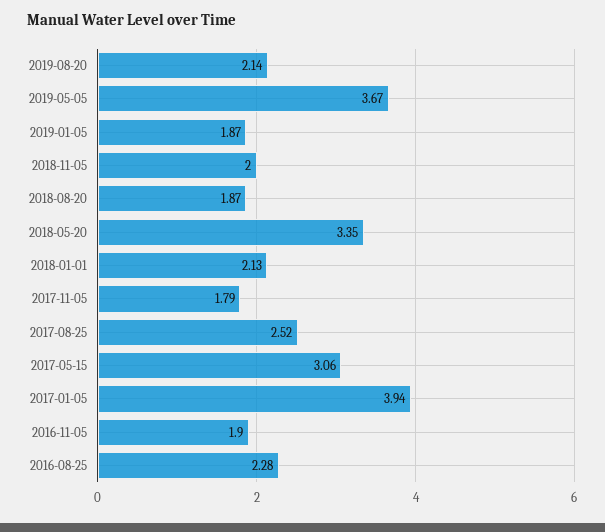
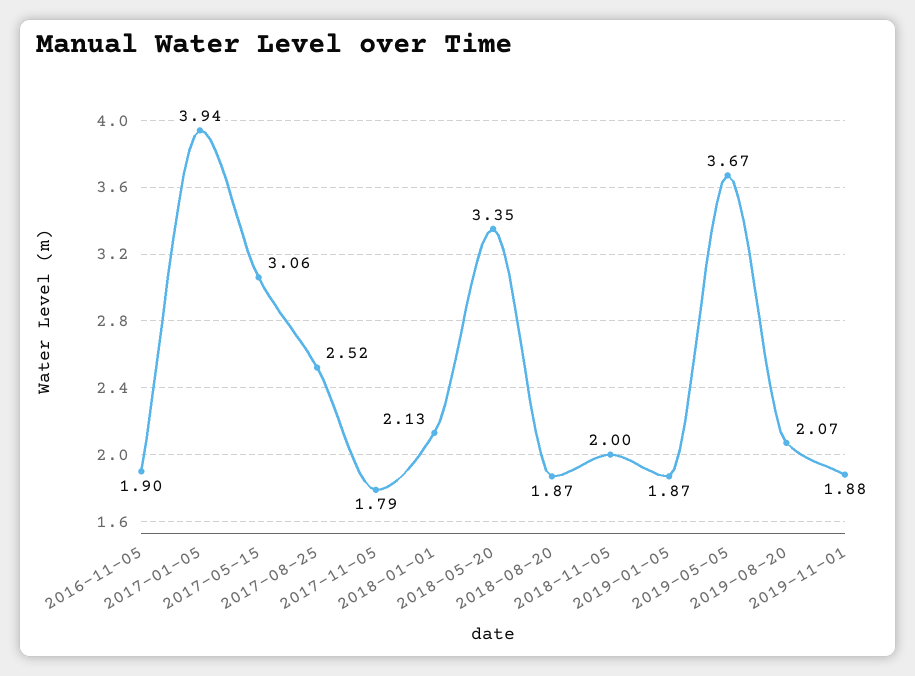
2019-08-20: 2.14 -> 2.07
2016-08-25: 2.28 -> none
2019-11-01: none -> 1.88

